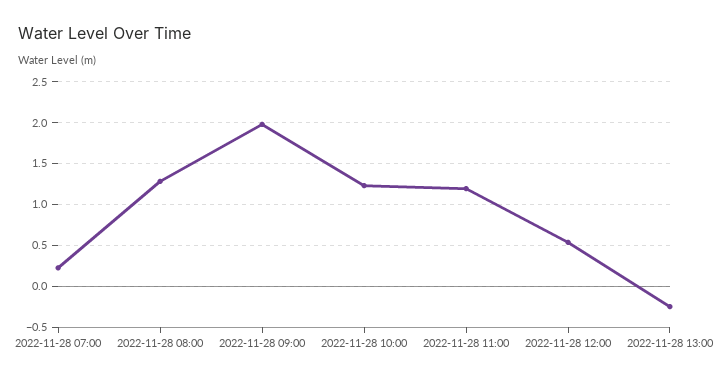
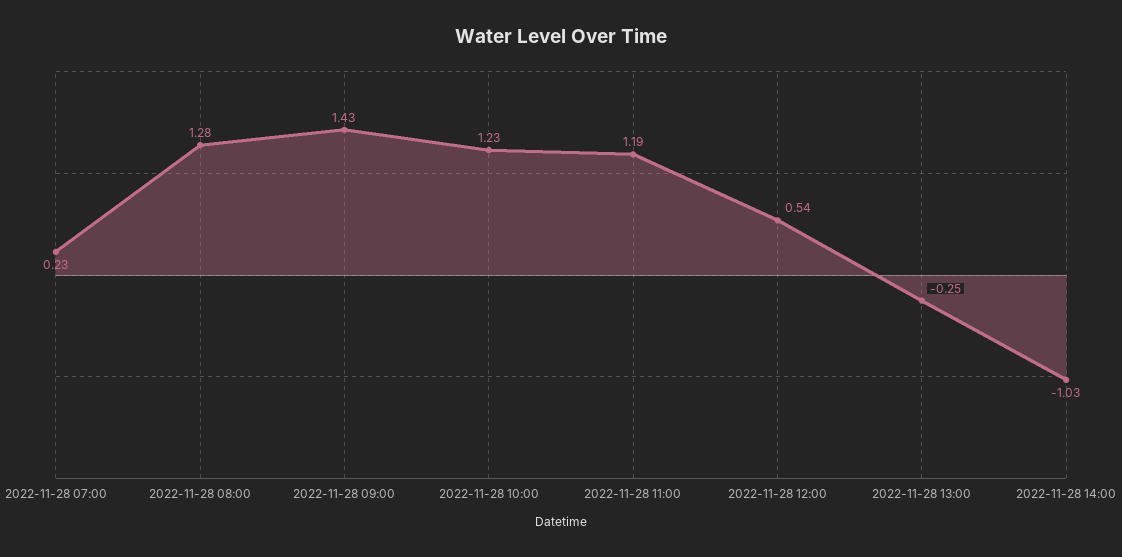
2022-11-28 09:00: 2 -> 1.43
2022-11-28 14:00: none -> -1.03

